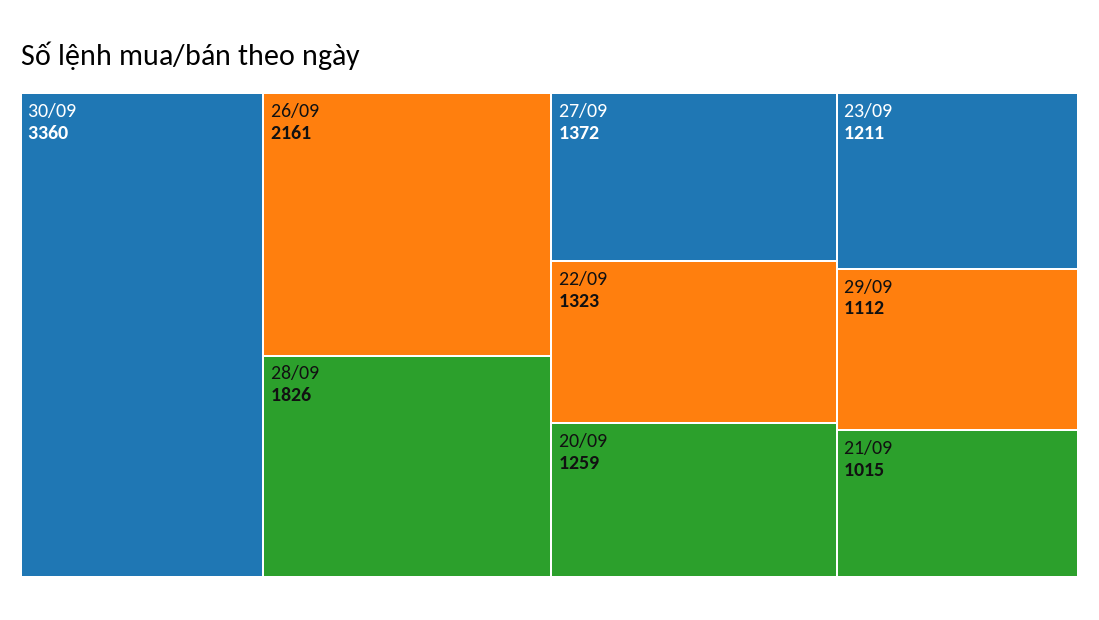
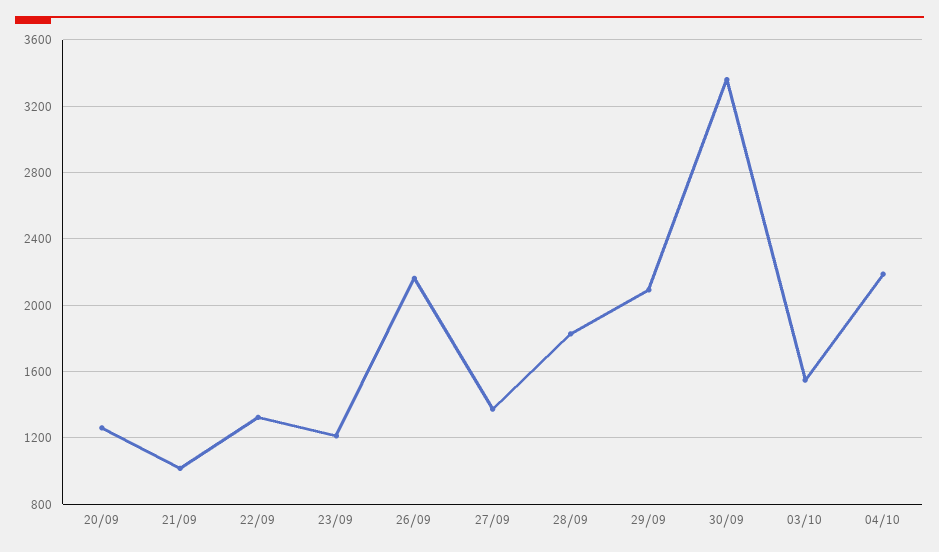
29/09: 1112 -> 2100
03/10: none -> 1550
04/10: none -> 2200

